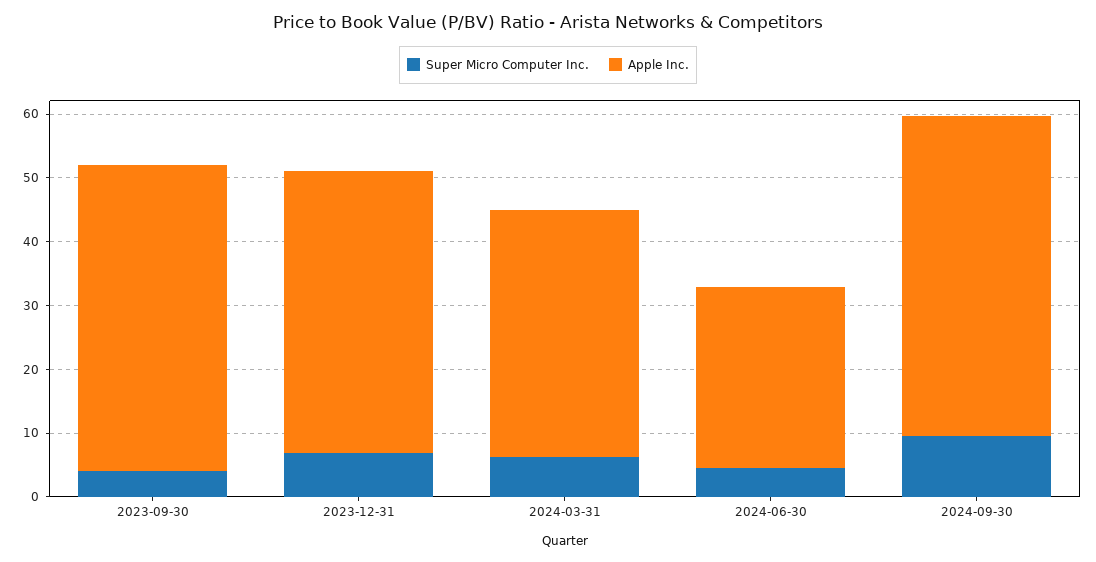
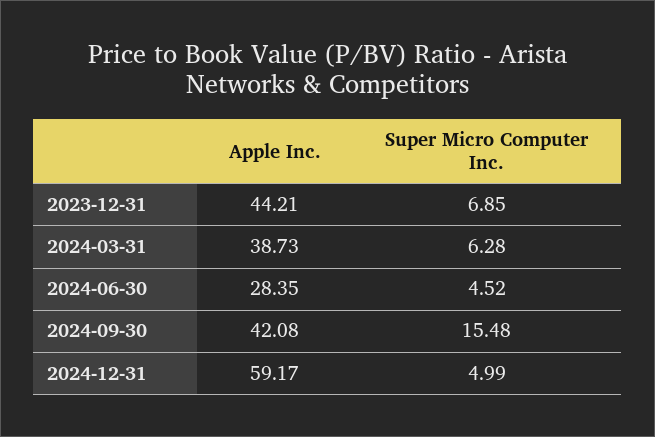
Super Micro Computer Inc., 2023-09-30: 4 -> none
Apple Inc., 2023-09-30: 48 -> none
Super Micro Computer Inc., 2024-09-30: 10 -> 15.48
Apple Inc., 2024-09-30: 50 -> 42.08
Apple Inc., 2024-12-31: none -> 59.17
Super Micro Computer Inc., 2024-12-31: none -> 4.99

